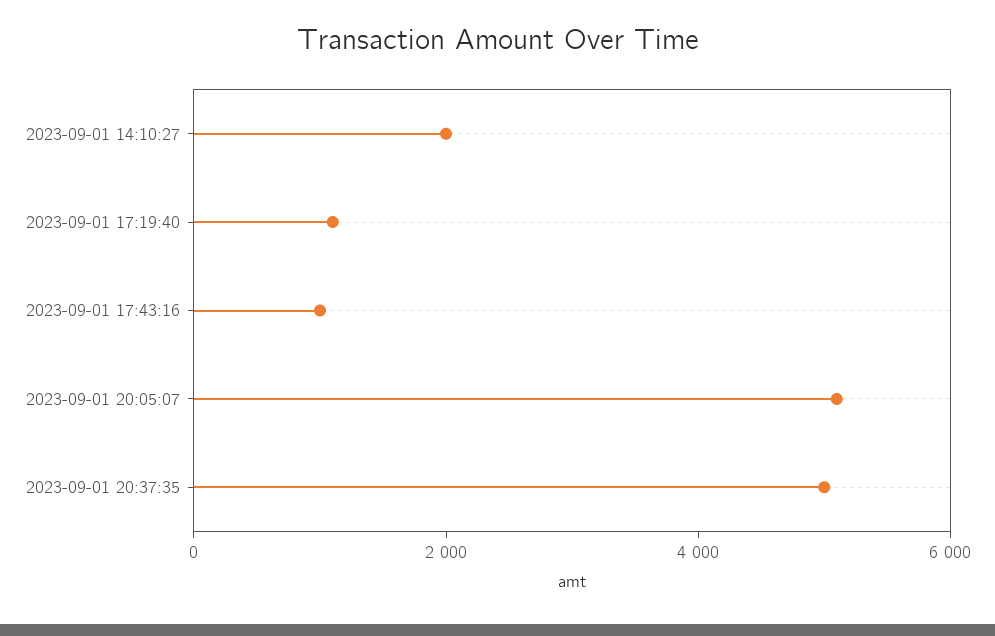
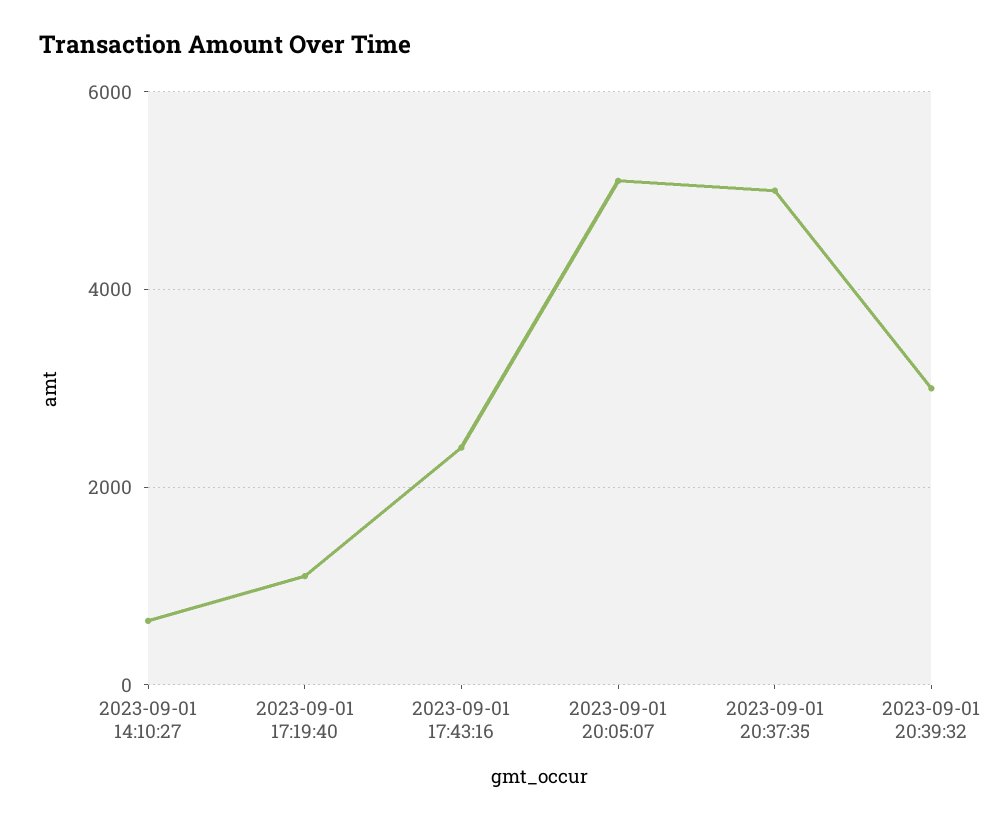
2023-09-01 14:10:27: 2000 -> 600
2023-09-01 17:43:16: 1000 -> 2400
2023-09-01 20:39:32: none -> 3000

